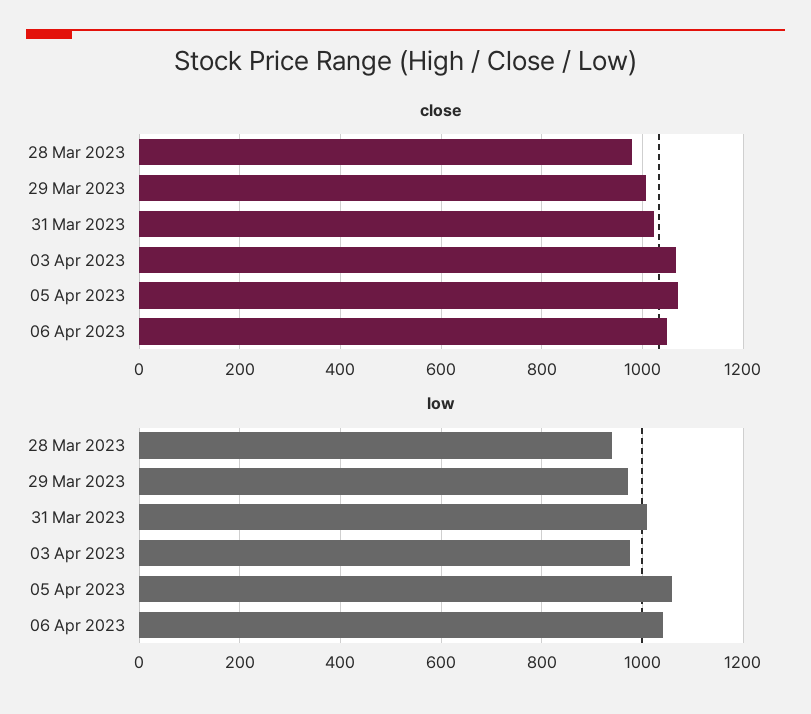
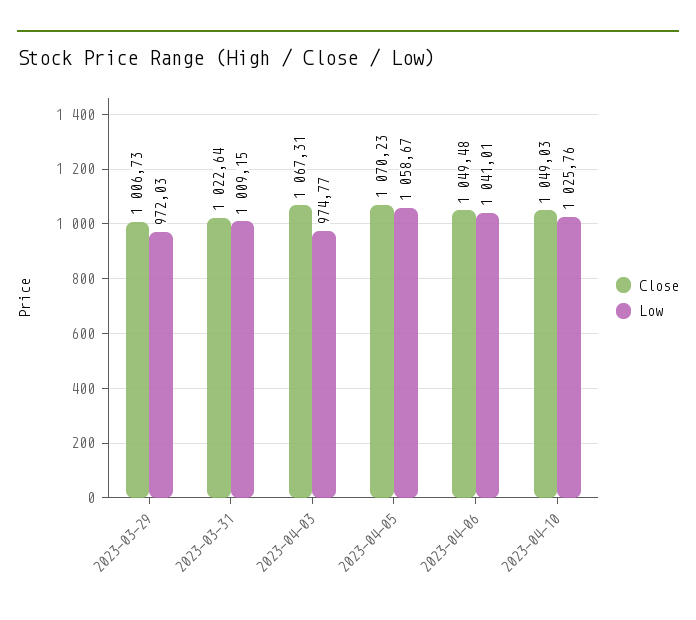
close, 28 Mar 2023: 980 -> none
low, 28 Mar 2023: 940 -> none
close, 2023-04-10: none -> 1049.03
low, 2023-04-10: none -> 1025.76

